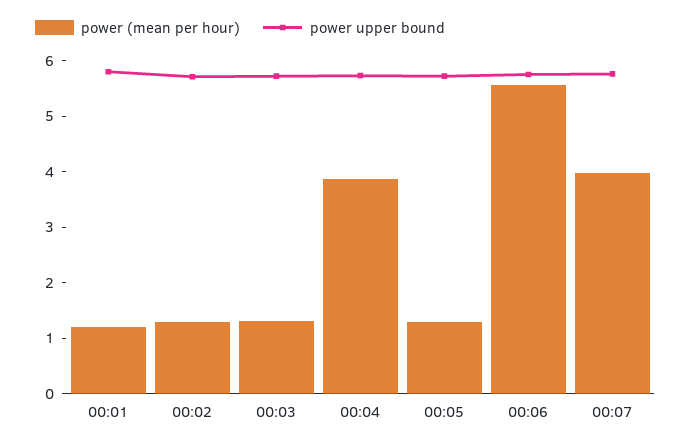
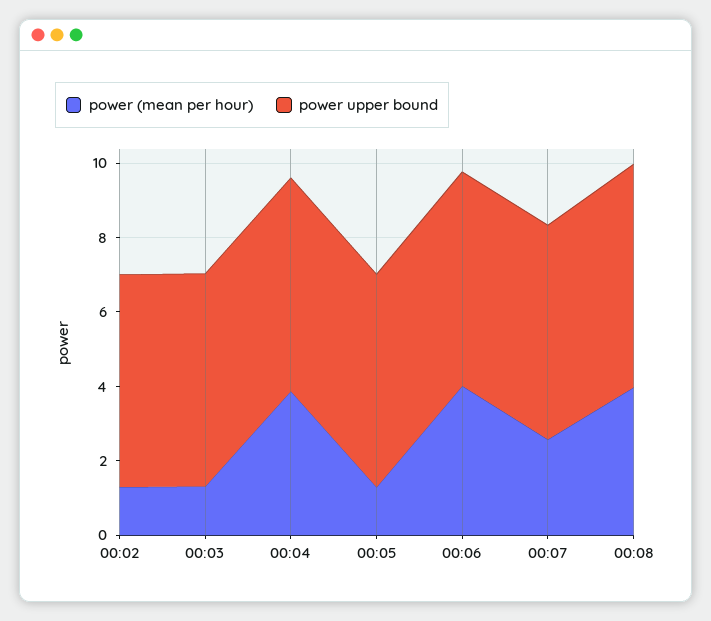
power (mean per hour), 00:01: 1.2 -> none
power upper bound, 00:01: 5.8 -> none
power (mean per hour), 00:06: 5.6 -> 4
power (mean per hour), 00:07: 4 -> 2.5
power (mean per hour), 00:08: none -> 4
power upper bound, 00:08: none -> 6

